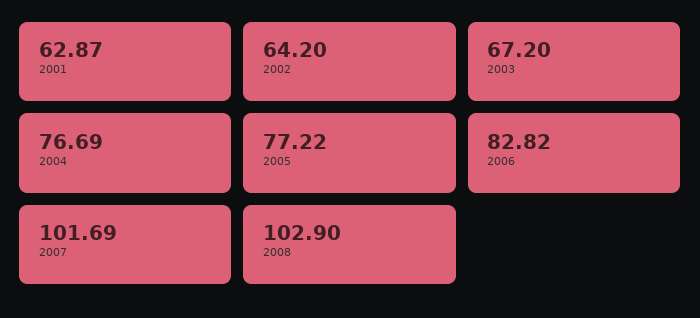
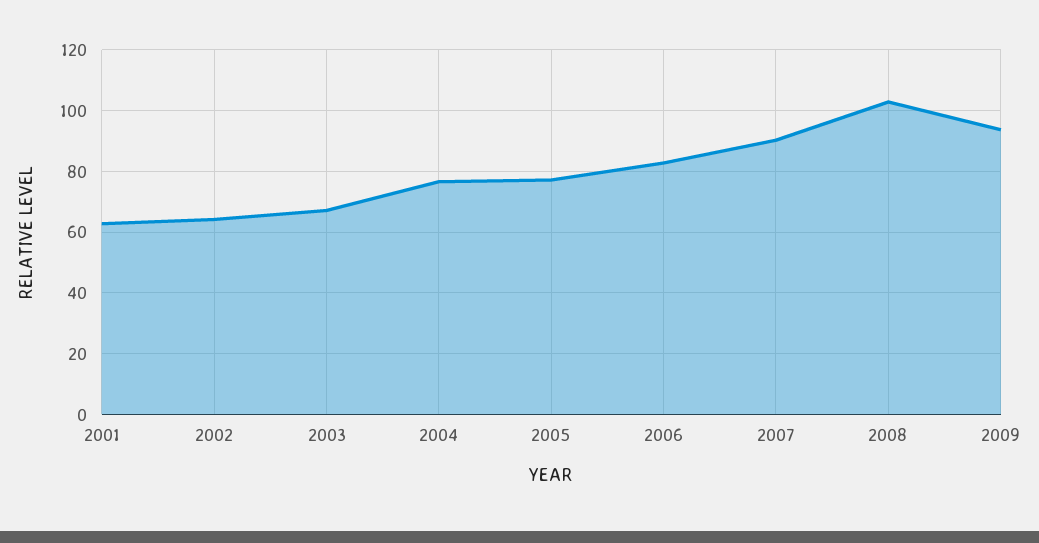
2007: 101.69 -> 90
2009: none -> 94

